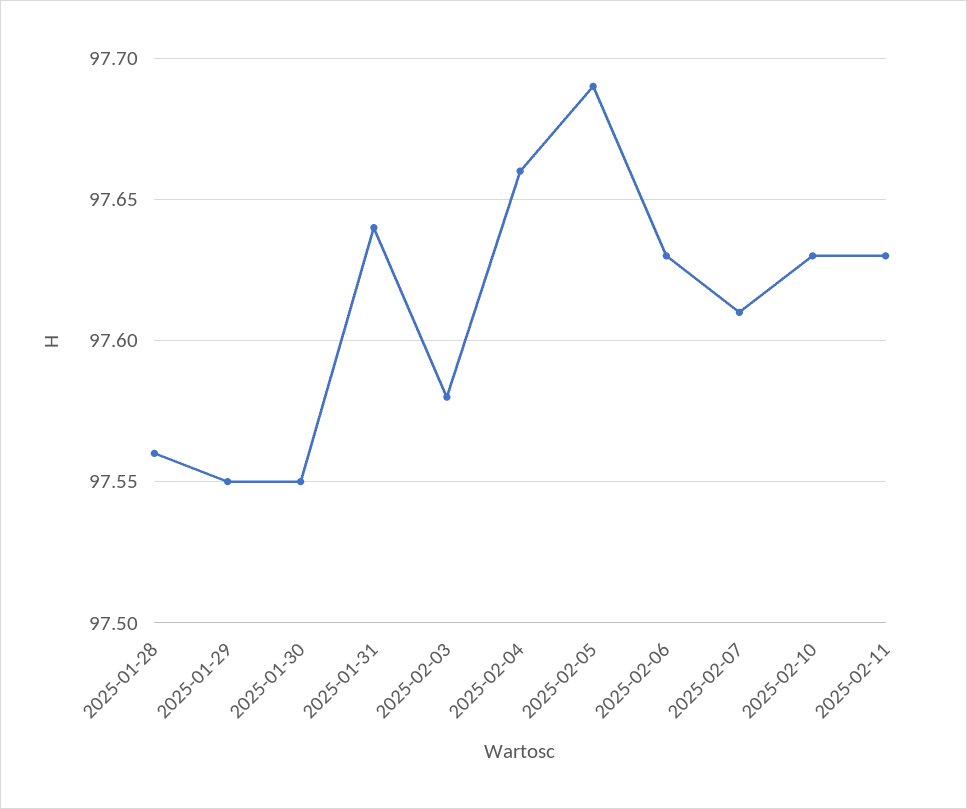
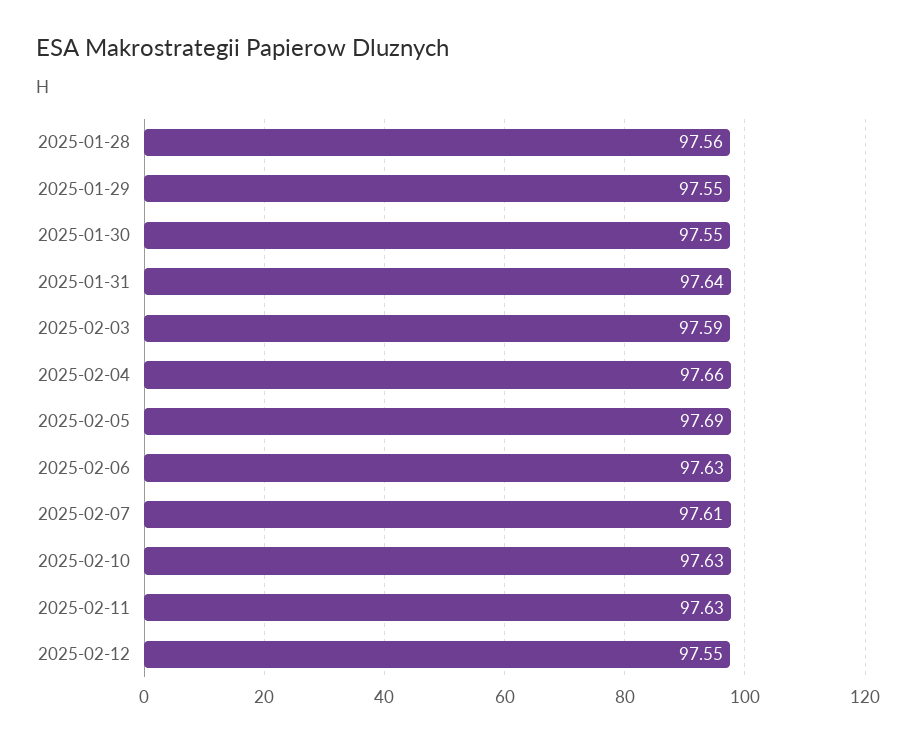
2025-02-03: 97.58 -> 97.59
2025-02-12: none -> 97.55

